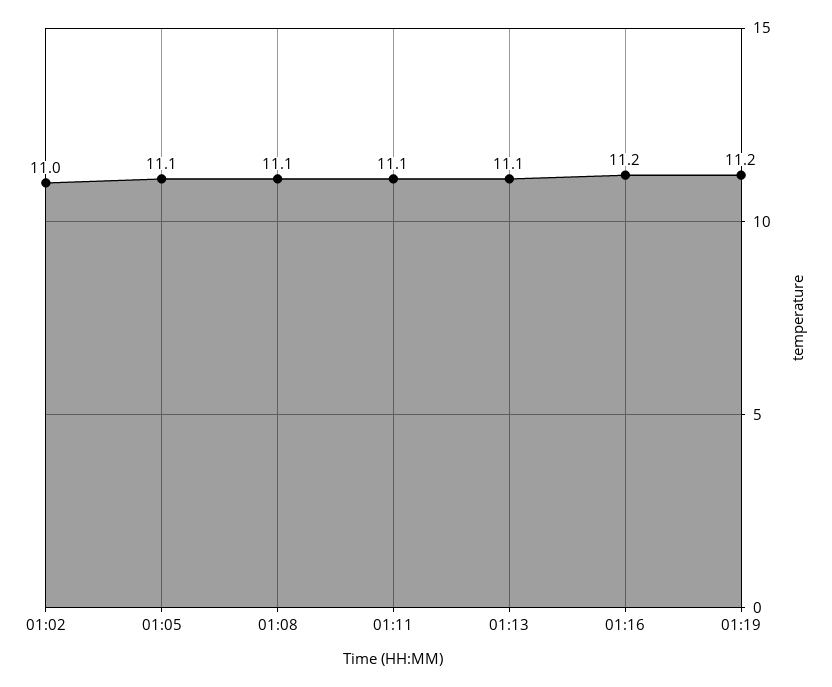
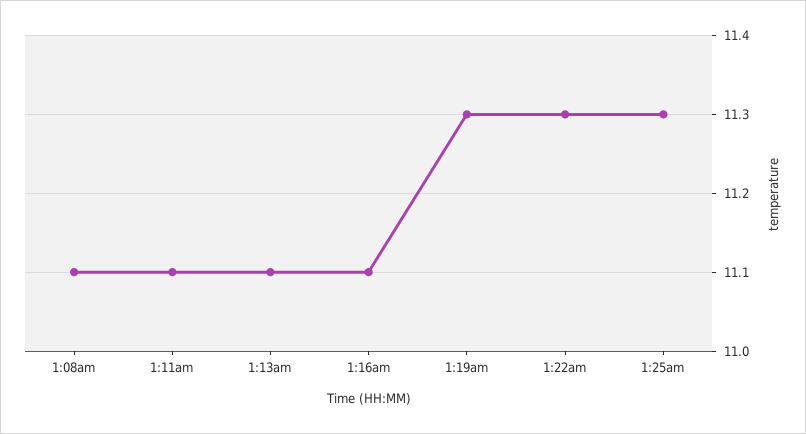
01:02: 11 -> none
01:05: 11.1 -> none
01:16: 11.2 -> 11.1
01:19: 11.2 -> 11.3
1:22am: none -> 11.3
1:25am: none -> 11.3

